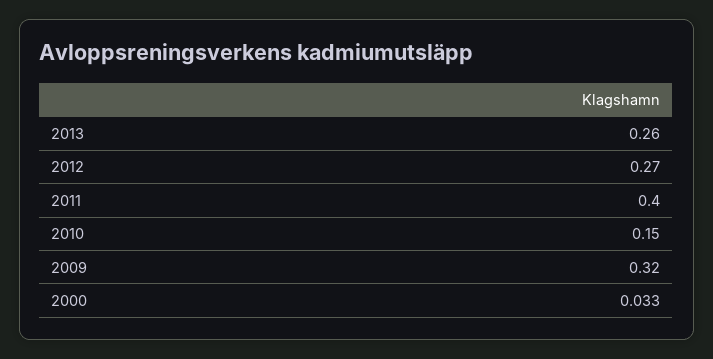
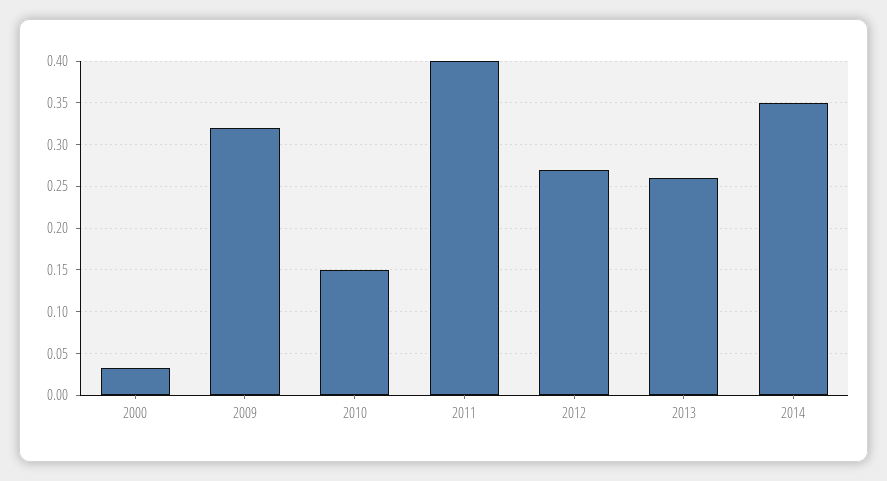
2014: none -> 0.35

